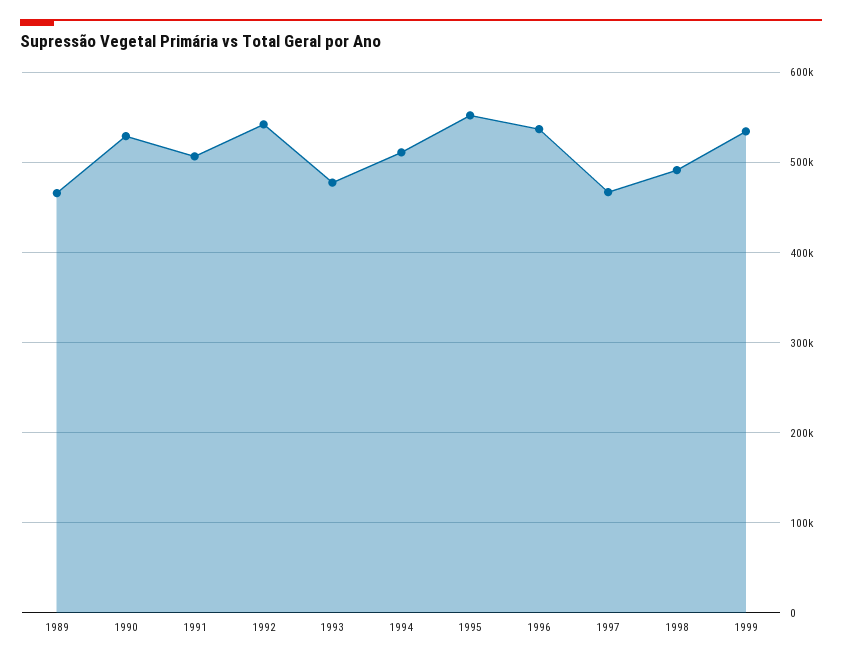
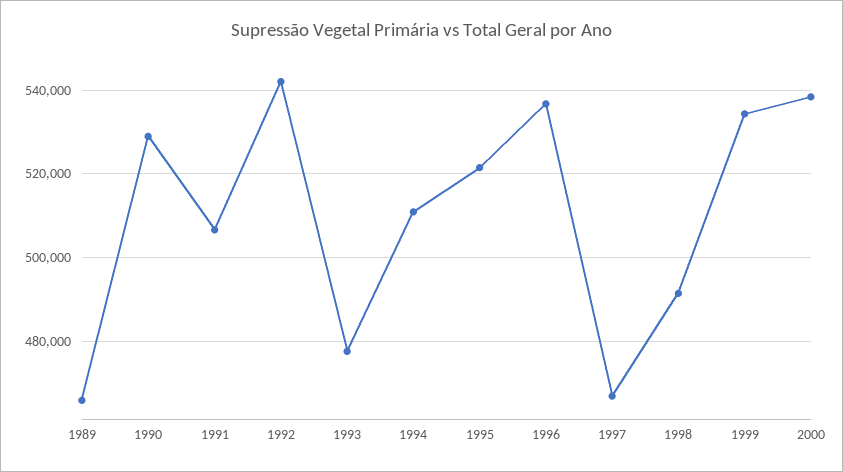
1995: 550000 -> 522000
2000: none -> 538000

